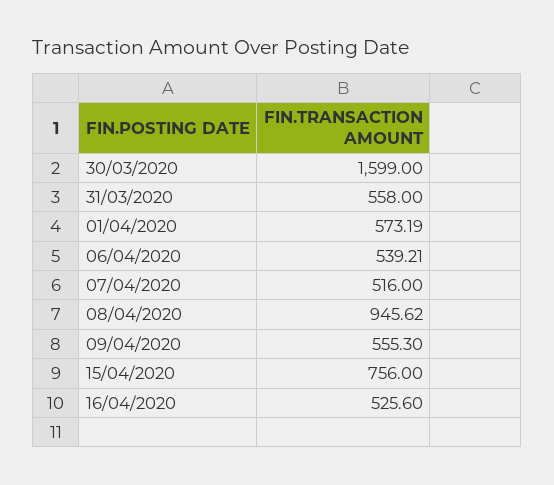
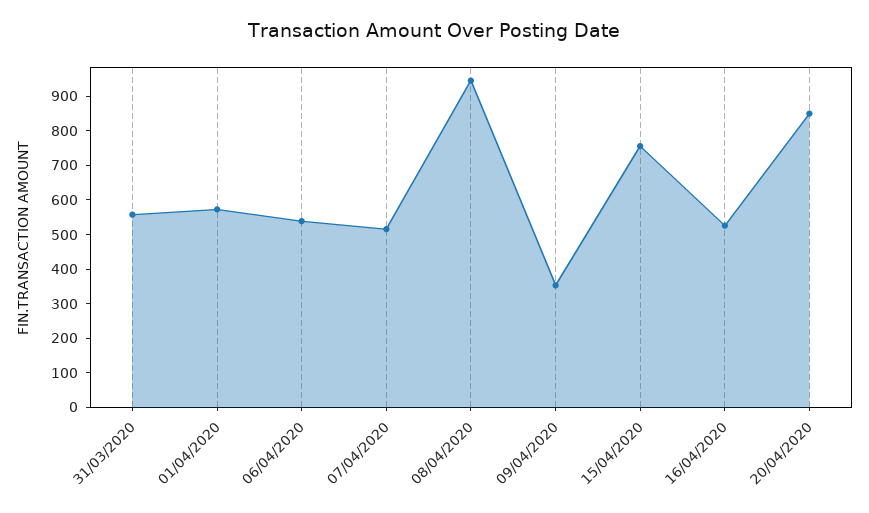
30/03/2020: 1599 -> none
09/04/2020: 555.3 -> 350
20/04/2020: none -> 850

